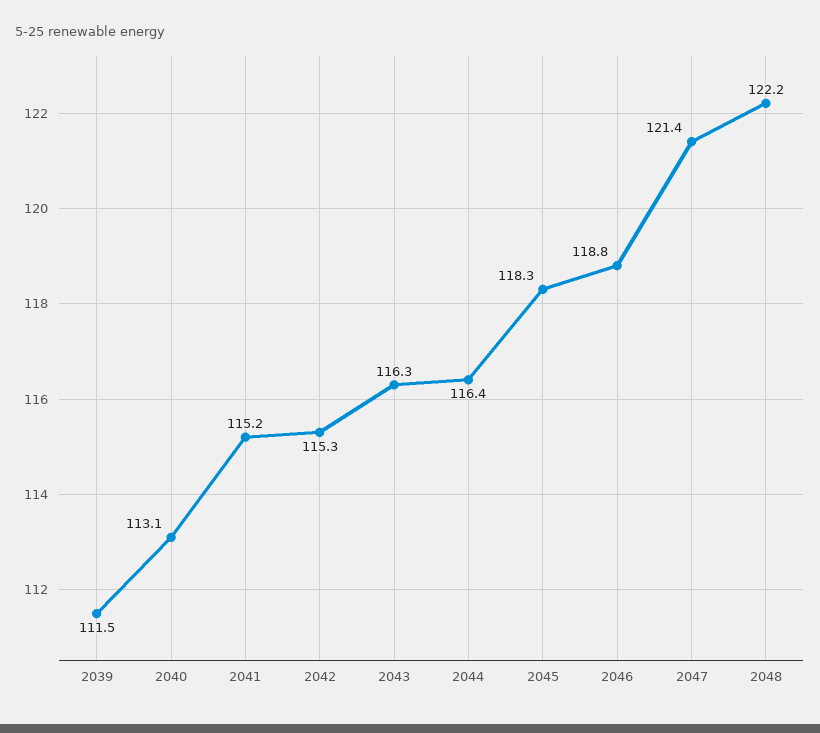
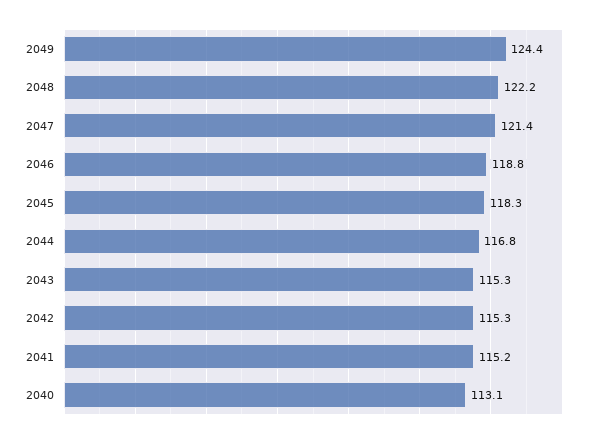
2039: 111.5 -> none
2043: 116.3 -> 115.3
2044: 116.4 -> 116.8
2049: none -> 124.4

